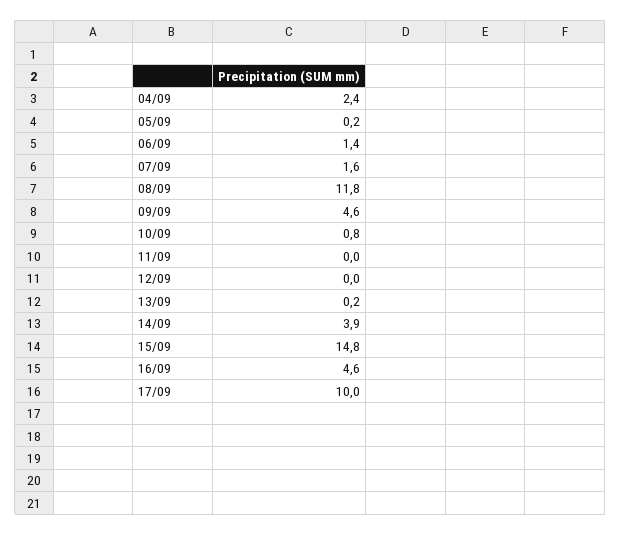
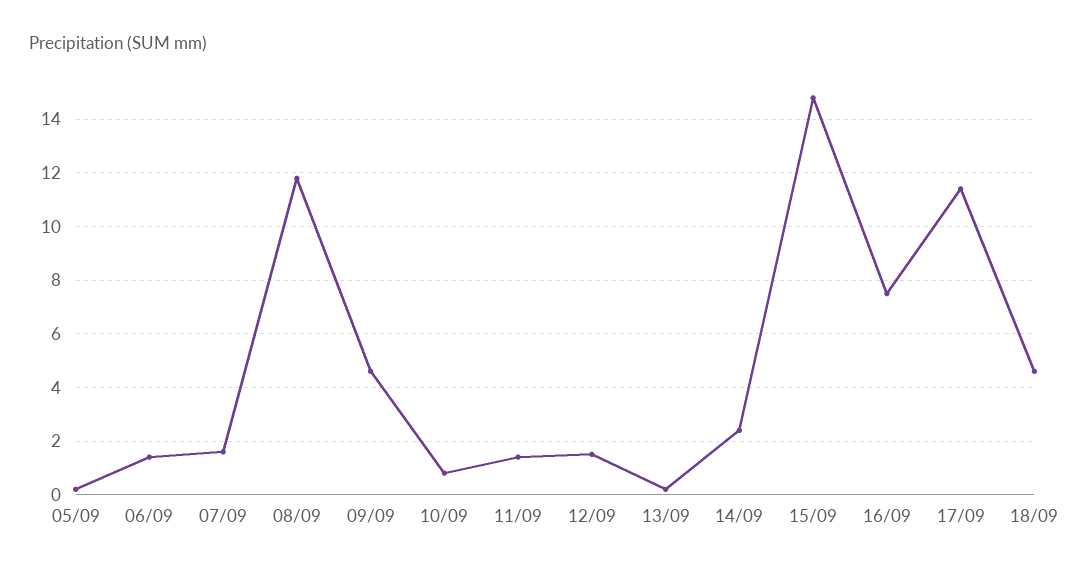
04/09: 2.4 -> none
11/09: 0 -> 1.5
12/09: 0 -> 1.5
14/09: 3.9 -> 2.5
16/09: 4.6 -> 7.5
17/09: 10 -> 11.5
18/09: none -> 4.5

